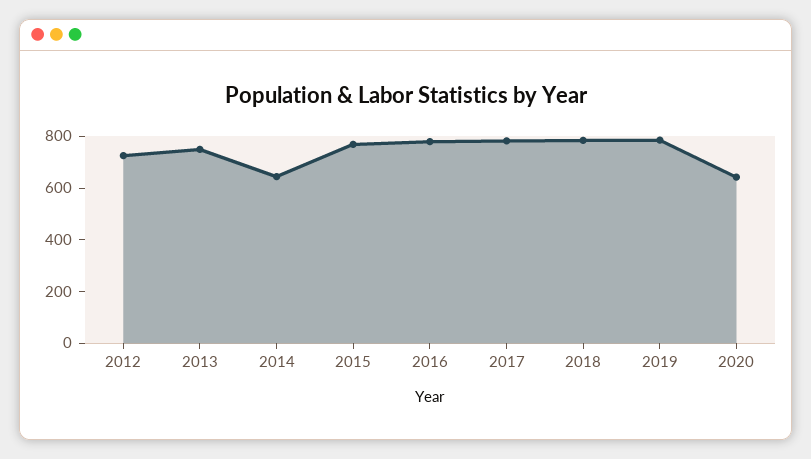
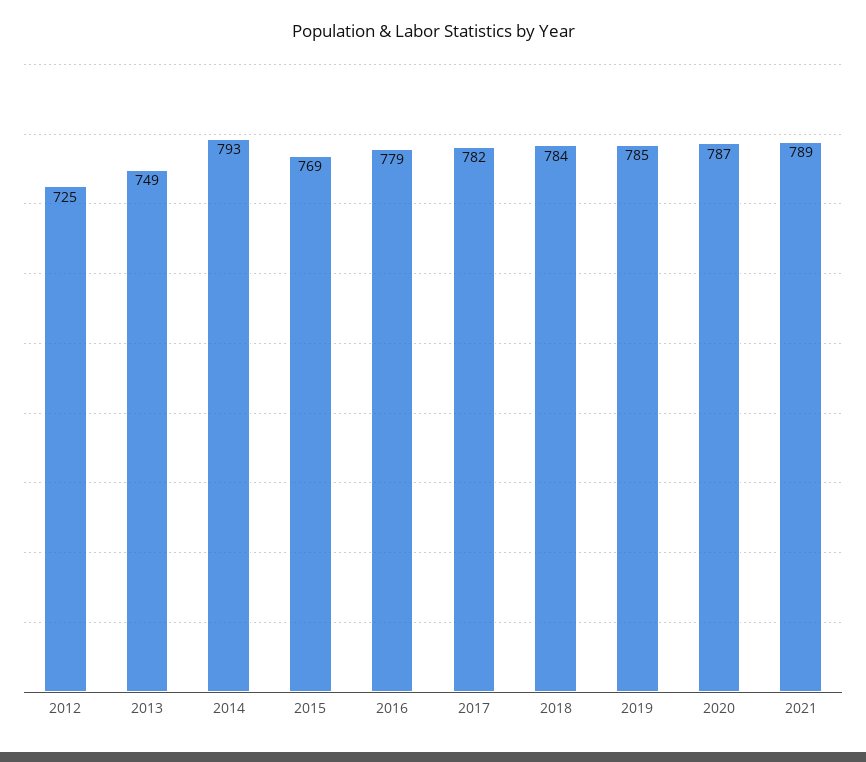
2014: 650 -> 793
2020: 650 -> 787
2021: none -> 789

